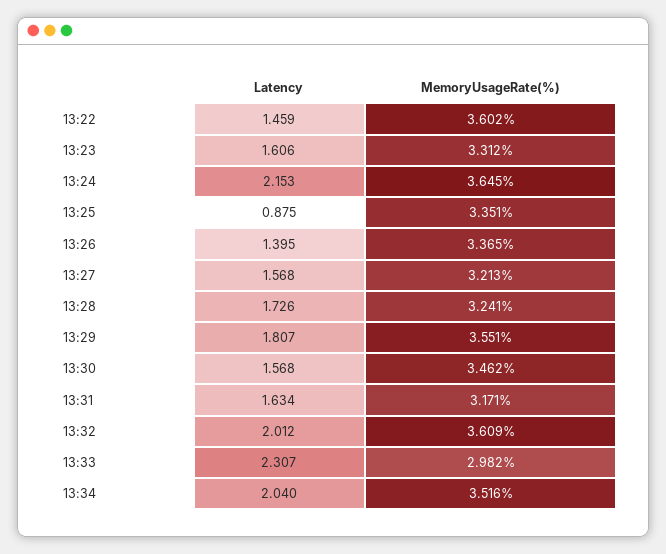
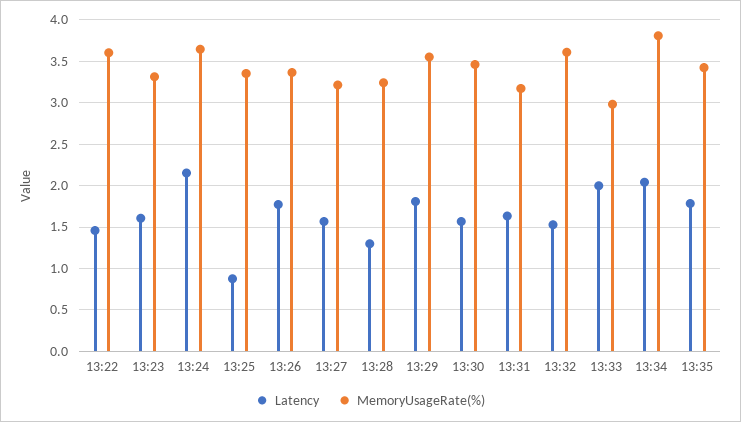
Latency, 13:26: 1.395 -> 1.8
Latency, 13:28: 1.726 -> 1.3
Latency, 13:32: 2.012 -> 1.5
Latency, 13:33: 2.307 -> 2
MemoryUsageRate(%), 13:34: 3.516 -> 3.8
Latency, 13:35: none -> 1.8
MemoryUsageRate(%), 13:35: none -> 3.4

